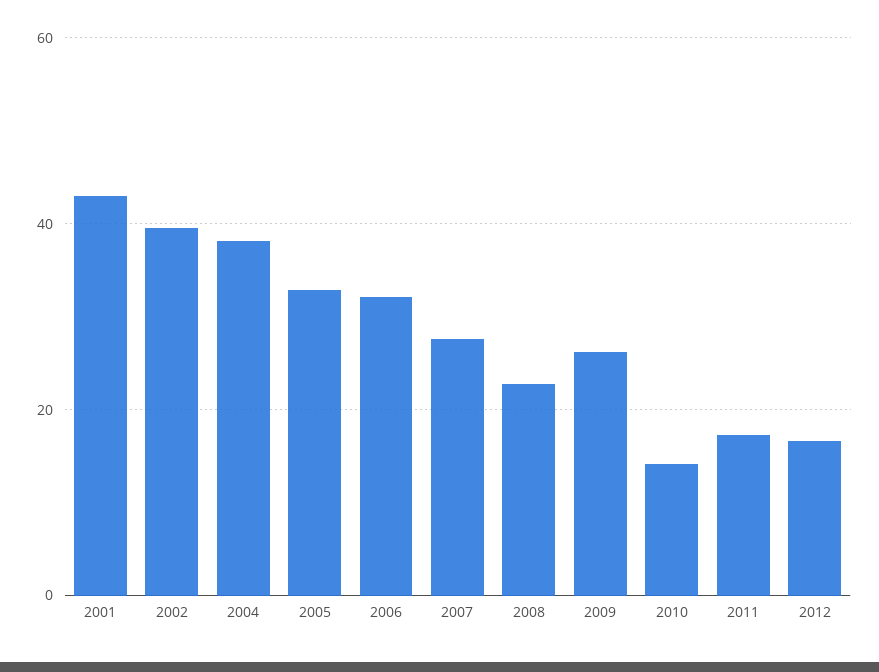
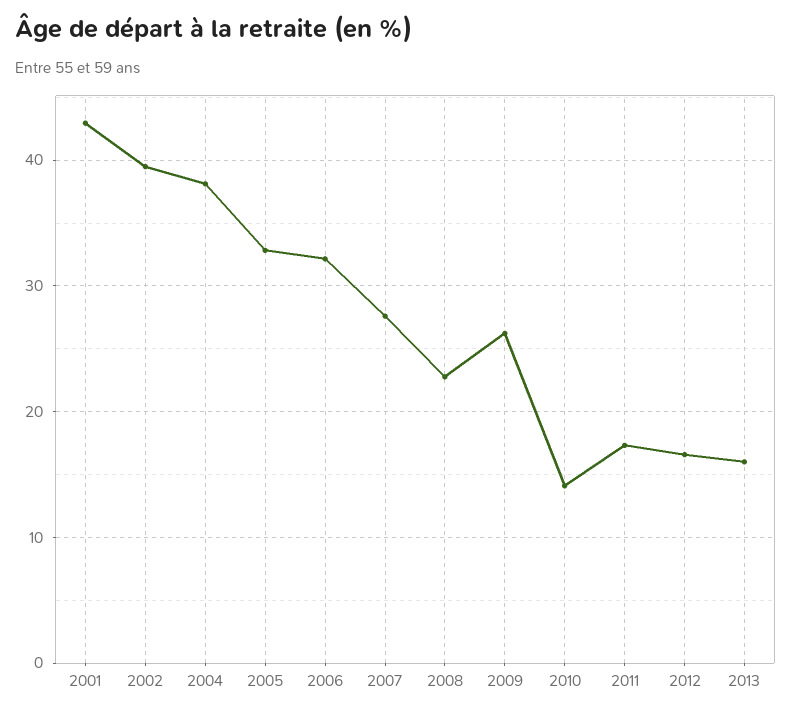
2013: none -> 16

